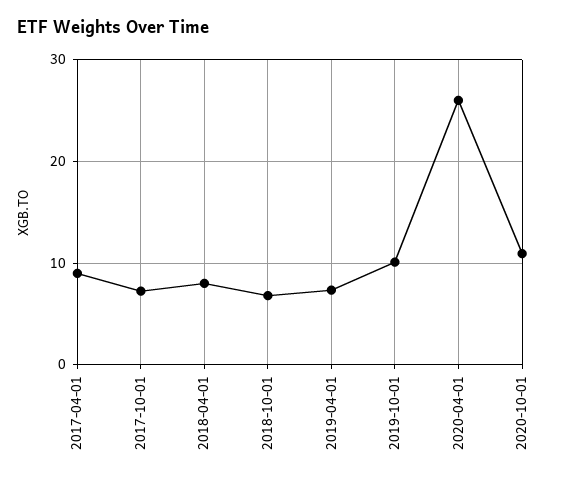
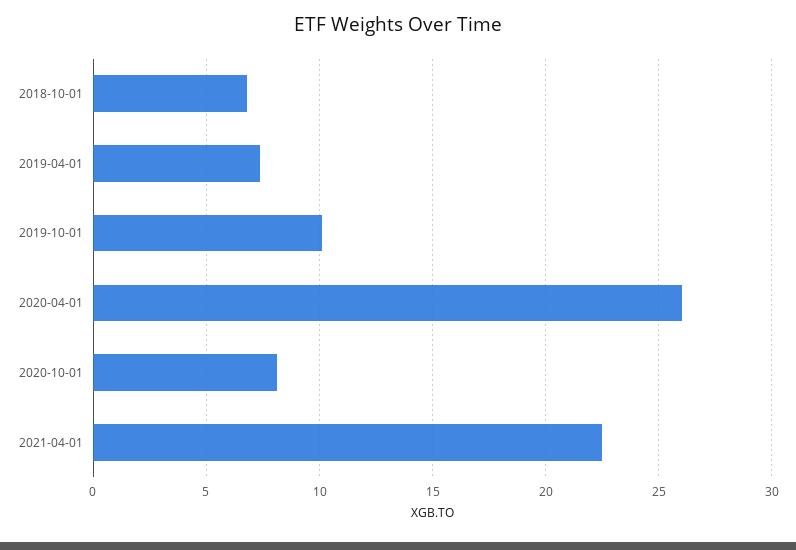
2017-04-01: 9 -> none
2017-10-01: 7 -> none
2018-04-01: 8 -> none
2020-10-01: 11 -> 8
2021-04-01: none -> 22.5

